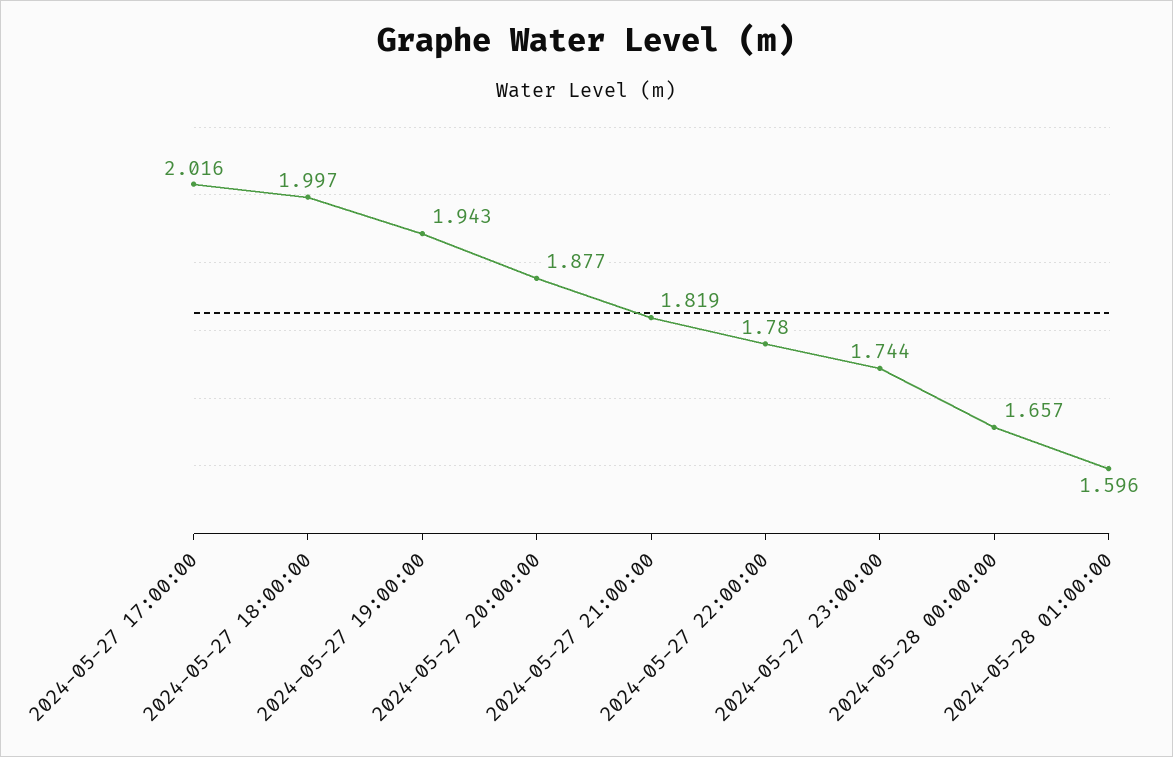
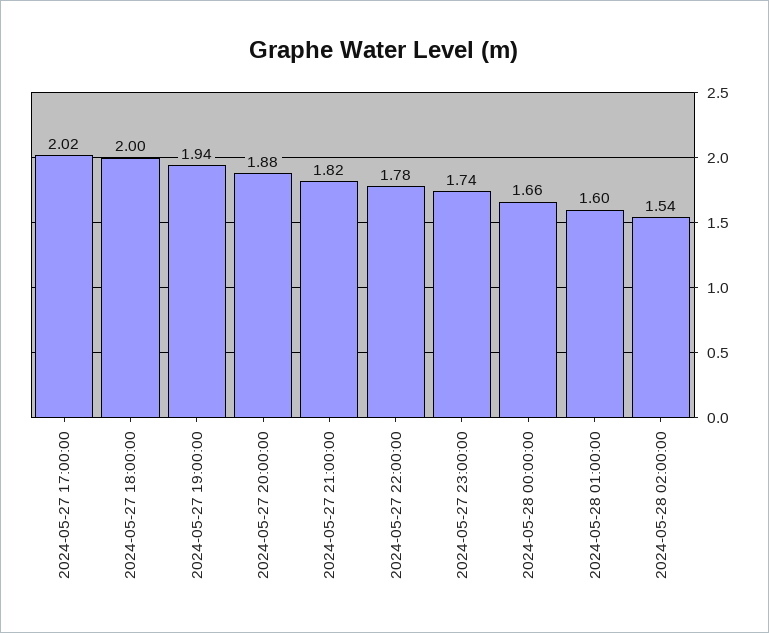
2024-05-28 02:00:00: none -> 1.54

